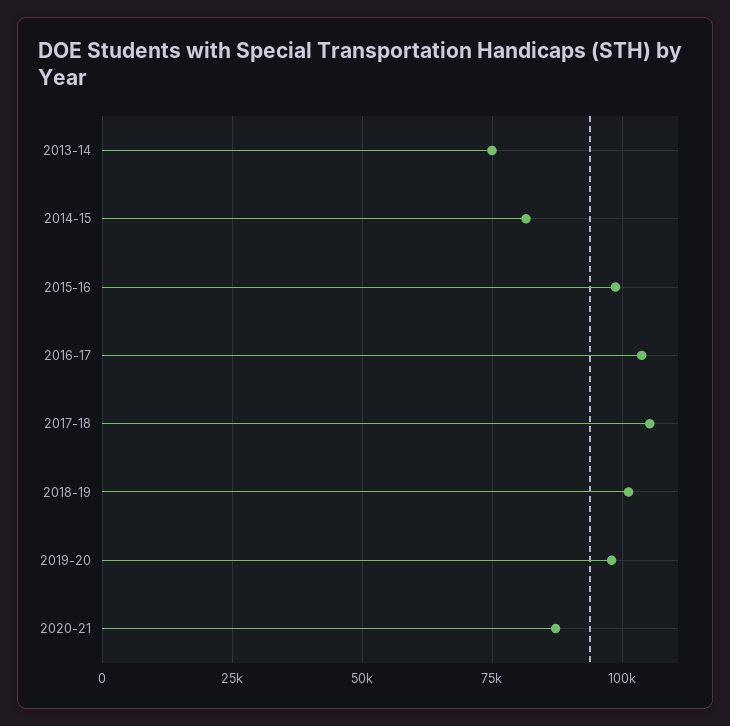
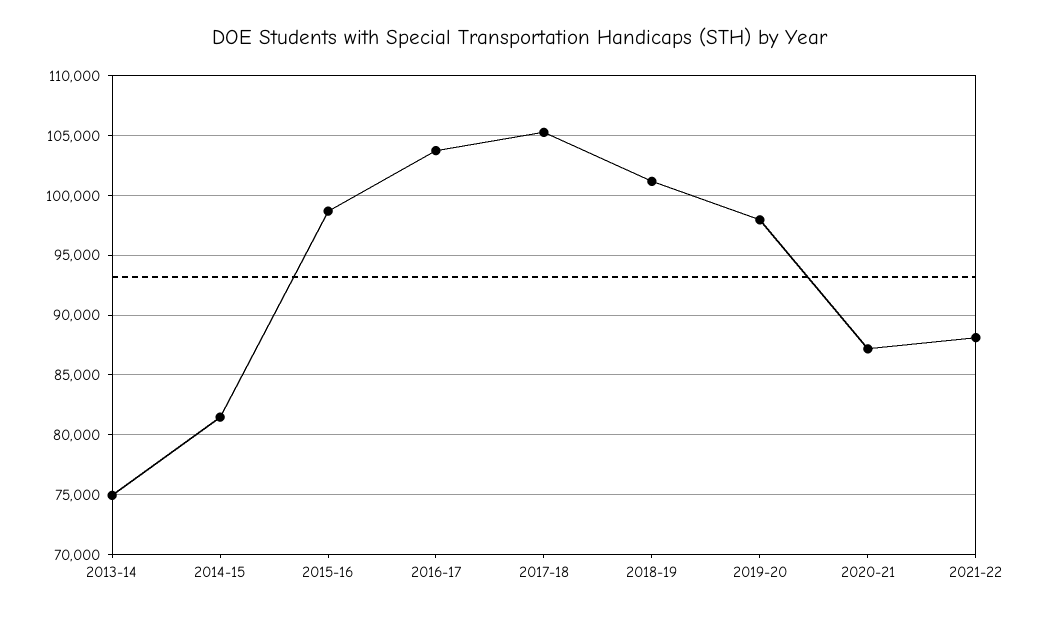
2021-22: none -> 88000

